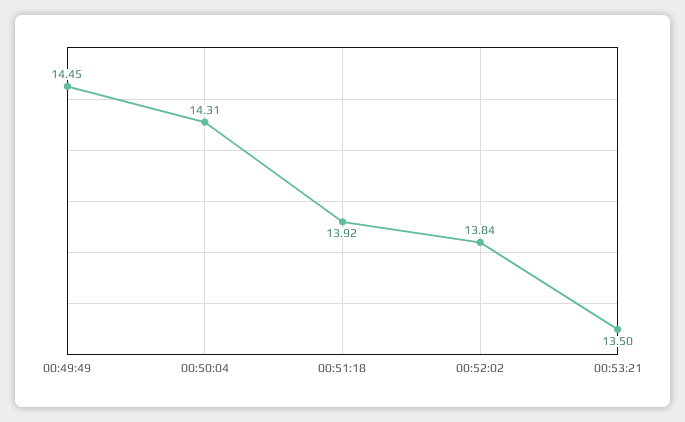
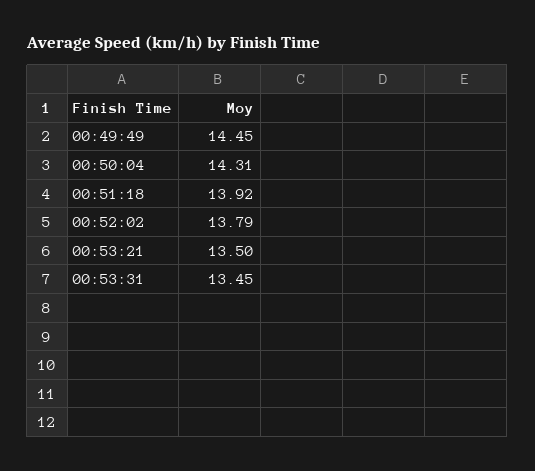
00:52:02: 13.84 -> 13.79
00:53:31: none -> 13.45

